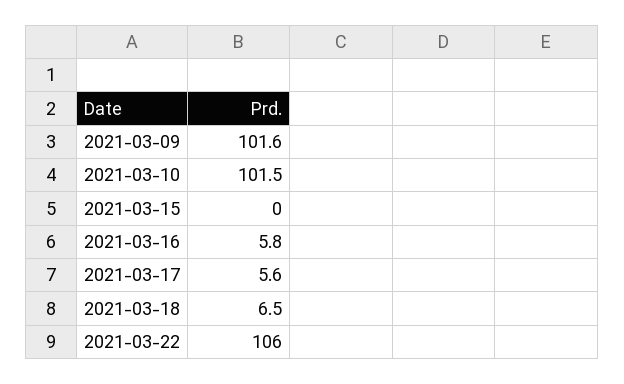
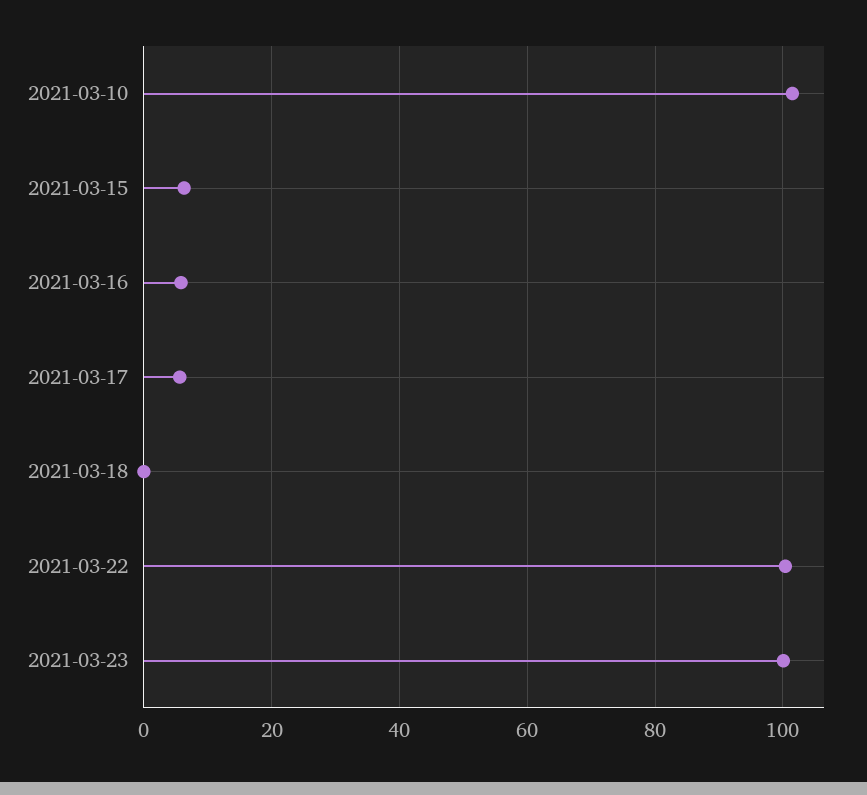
2021-03-09: 101.6 -> none
2021-03-15: 0 -> 6
2021-03-18: 6.5 -> 0
2021-03-22: 106 -> 100
2021-03-23: none -> 100

